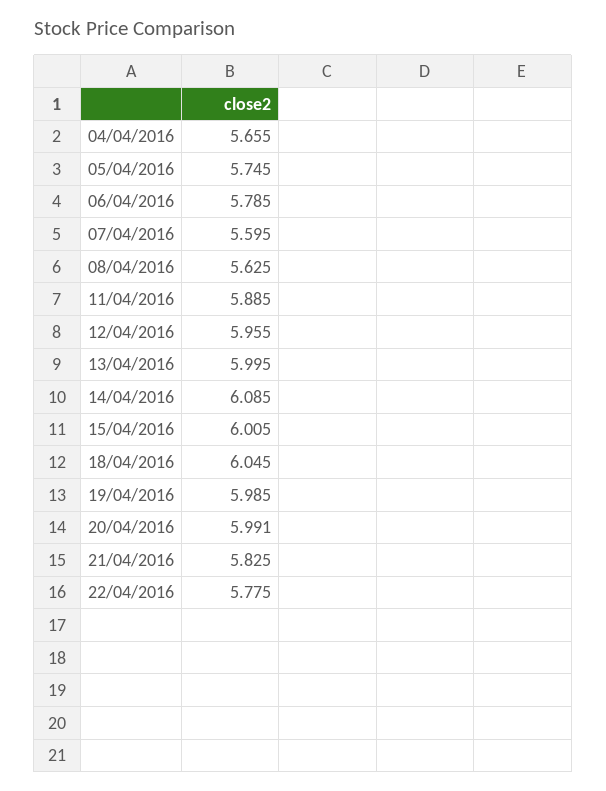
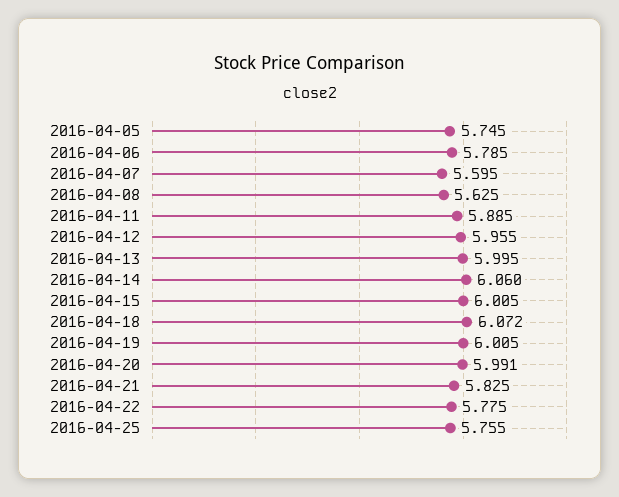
04/04/2016: 5.655 -> none
14/04/2016: 6.085 -> 6.06
18/04/2016: 6.045 -> 6.072
19/04/2016: 5.985 -> 6.005
2016-04-25: none -> 5.755

